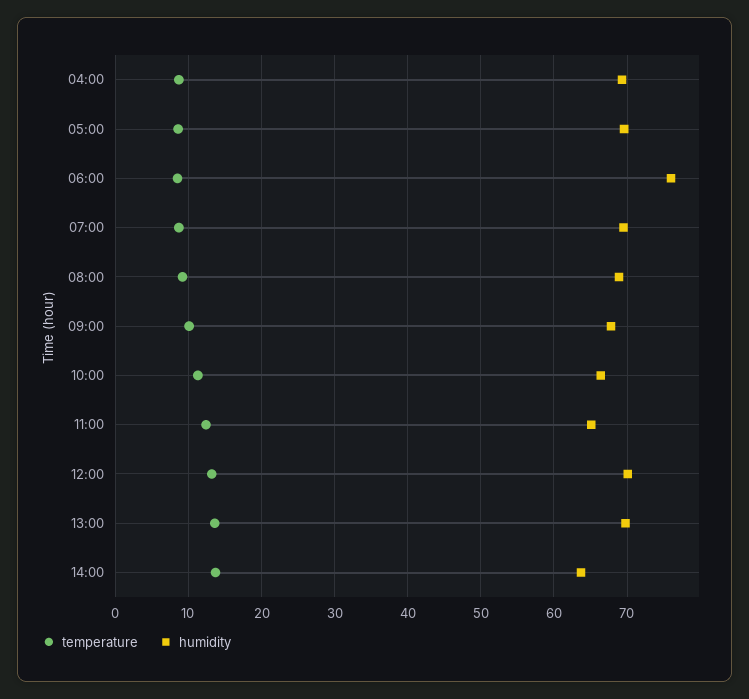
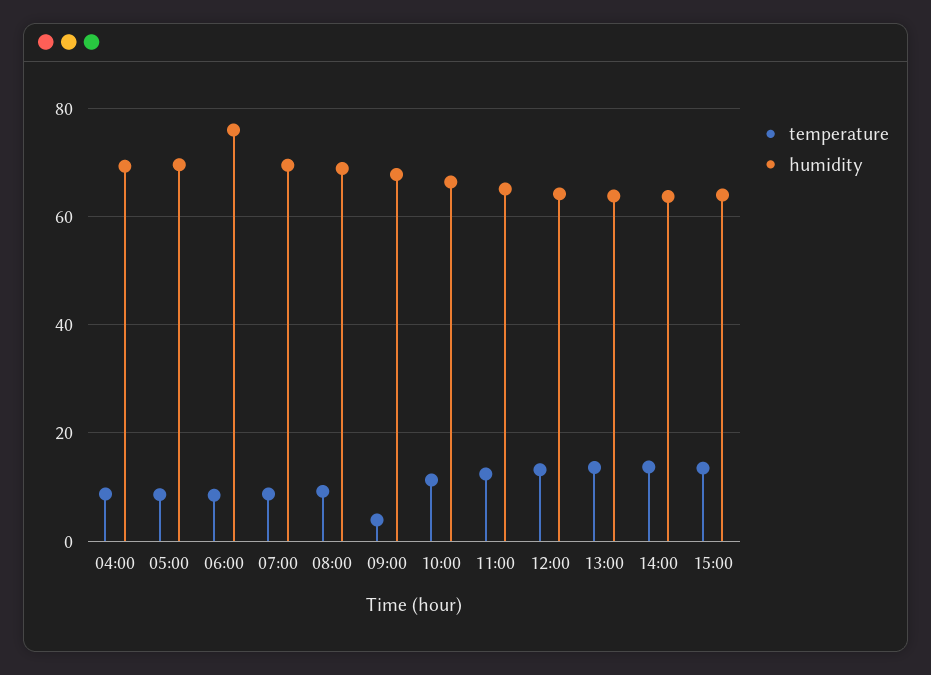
temperature, 09:00: 10 -> 4
humidity, 12:00: 70 -> 64
humidity, 13:00: 70 -> 64
temperature, 15:00: none -> 14
humidity, 15:00: none -> 64

